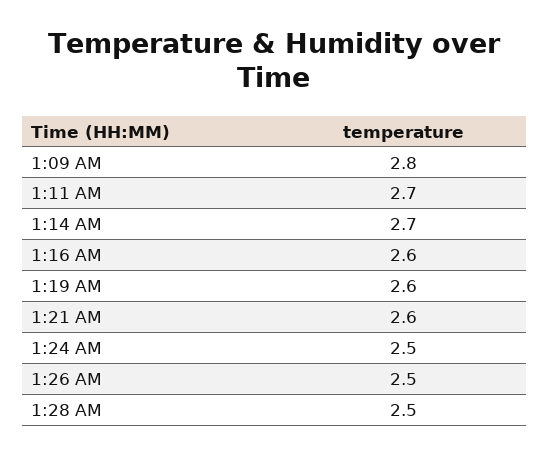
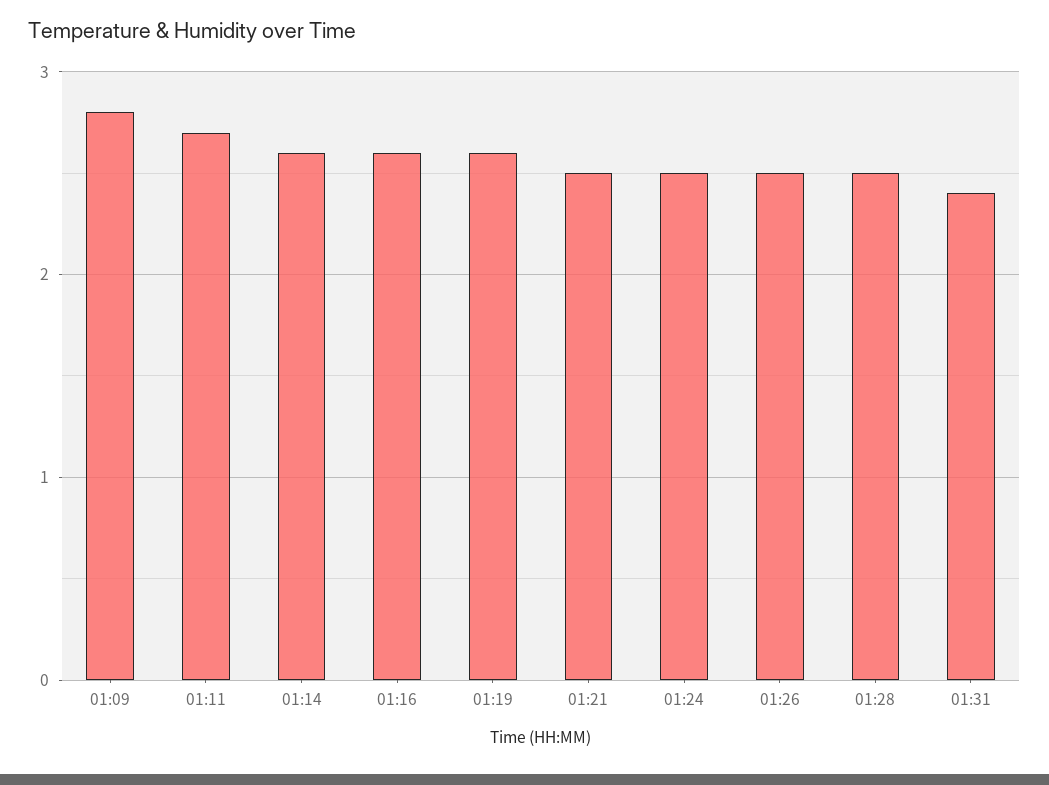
1:14 AM: 2.7 -> 2.6
1:21 AM: 2.6 -> 2.5
01:31: none -> 2.4

